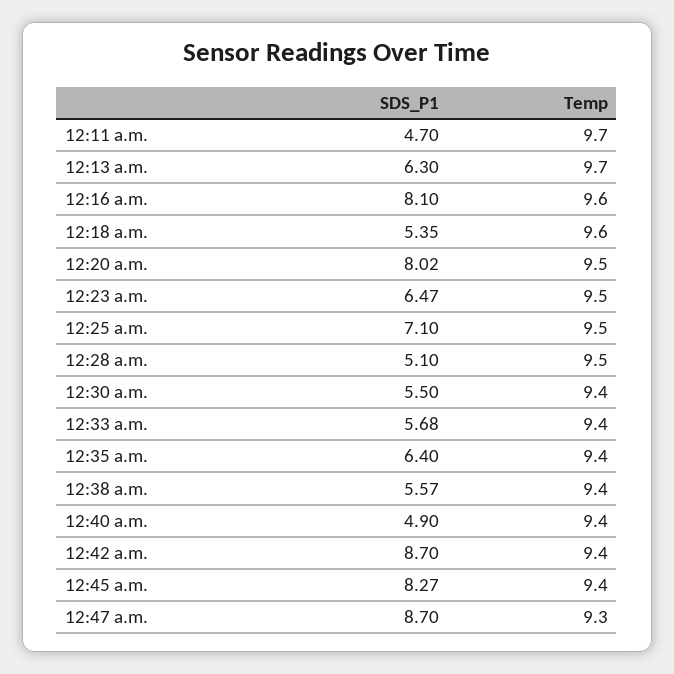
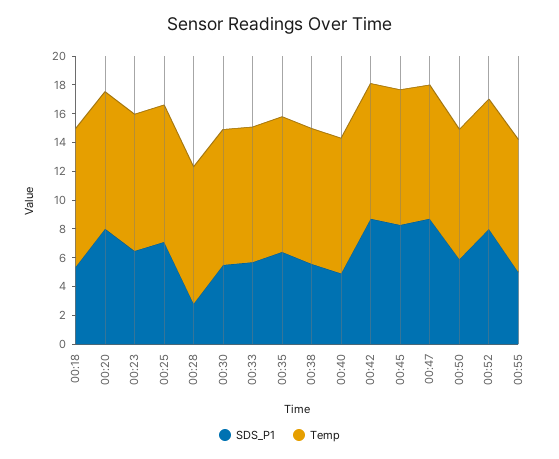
SDS_P1, 12:11 a.m.: 4.7 -> none
Temp, 12:11 a.m.: 9.7 -> none
SDS_P1, 12:13 a.m.: 6.3 -> none
Temp, 12:13 a.m.: 9.7 -> none
SDS_P1, 12:16 a.m.: 8.1 -> none
Temp, 12:16 a.m.: 9.6 -> none
SDS_P1, 12:28 a.m.: 5.1 -> 3
SDS_P1, 00:50: none -> 6
Temp, 00:50: none -> 9
SDS_P1, 00:52: none -> 8
Temp, 00:52: none -> 9
SDS_P1, 00:55: none -> 5
Temp, 00:55: none -> 9

